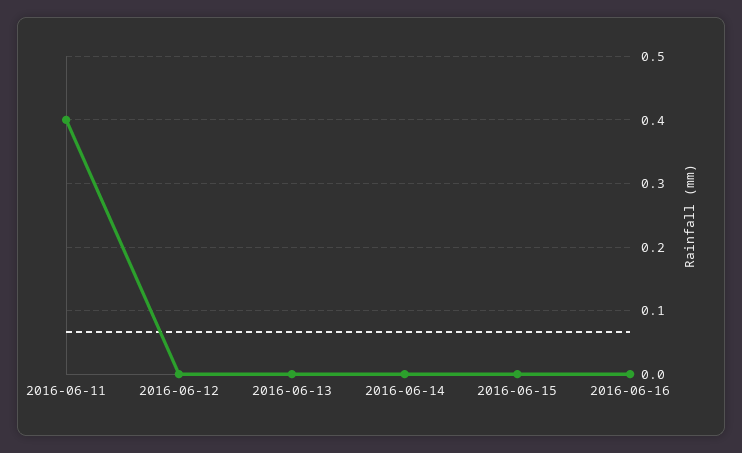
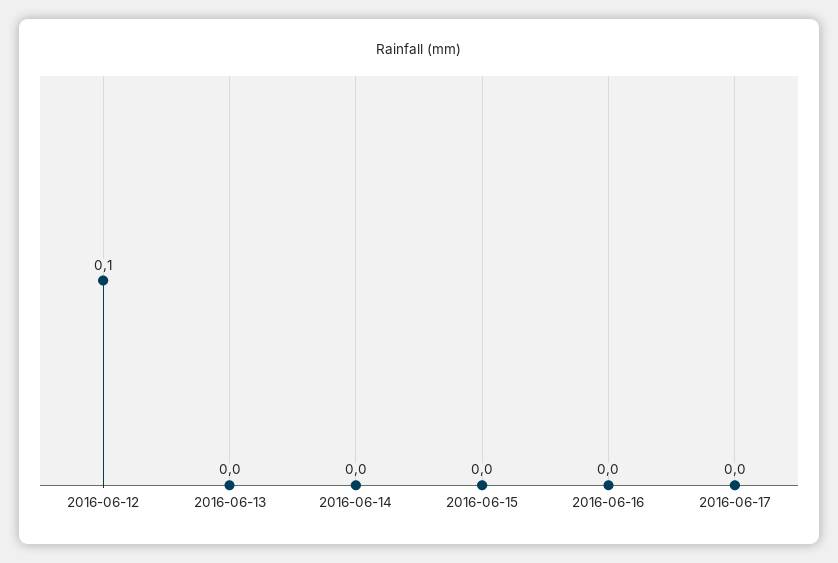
2016-06-11: 0.4 -> none
2016-06-12: 0 -> 0.1
2016-06-17: none -> 0

